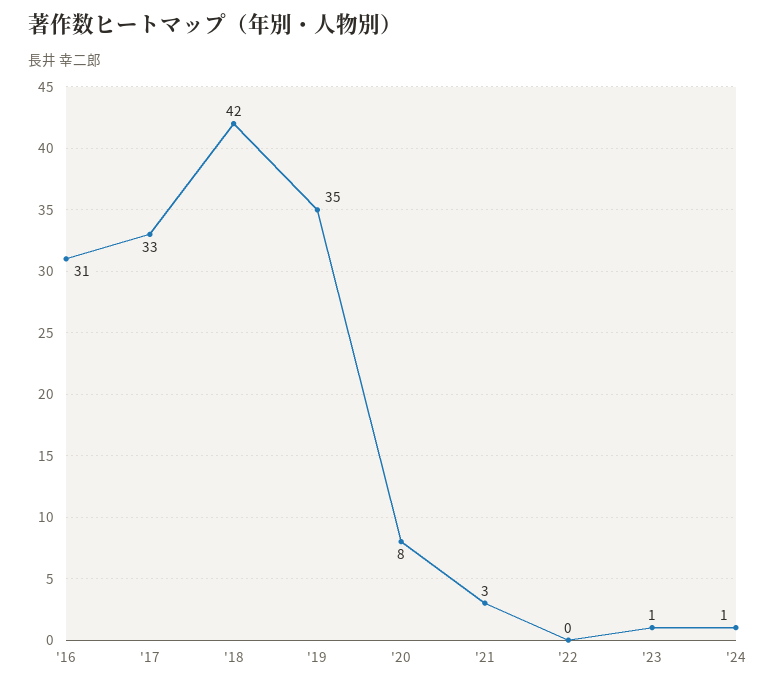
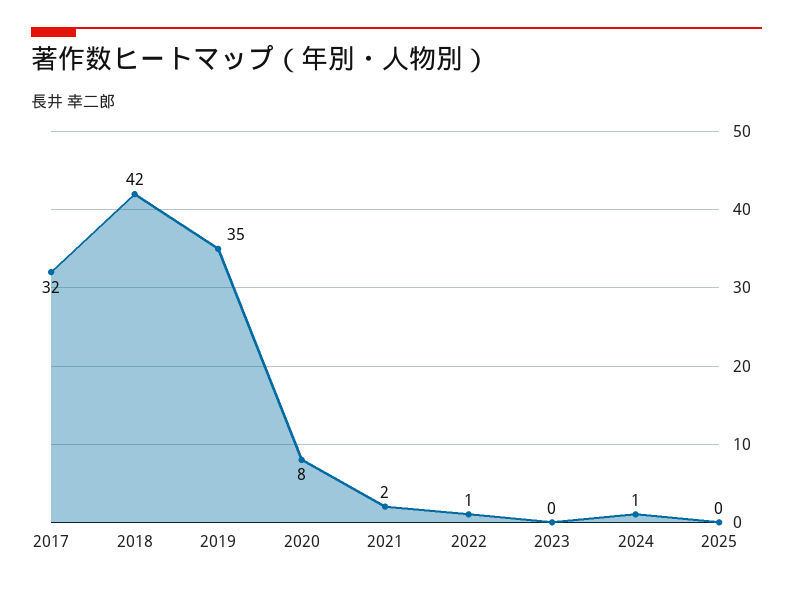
'16: 31 -> none
'17: 33 -> 32
'21: 3 -> 2
'22: 0 -> 1
'23: 1 -> 0
2025: none -> 0

